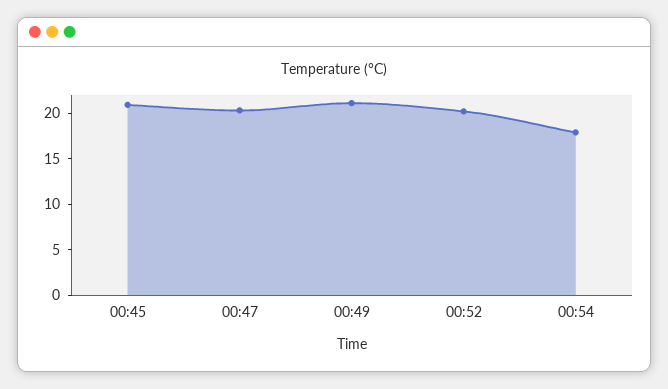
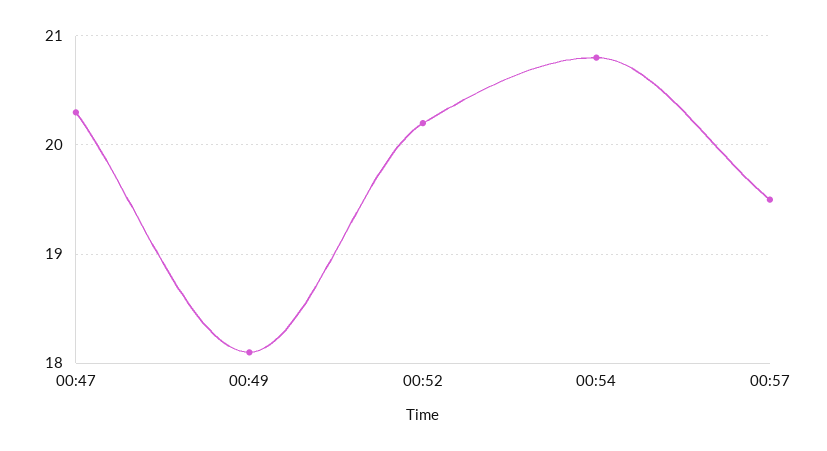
00:45: 21 -> none
00:49: 21 -> 18.1
00:54: 18 -> 20.8
00:57: none -> 19.5

